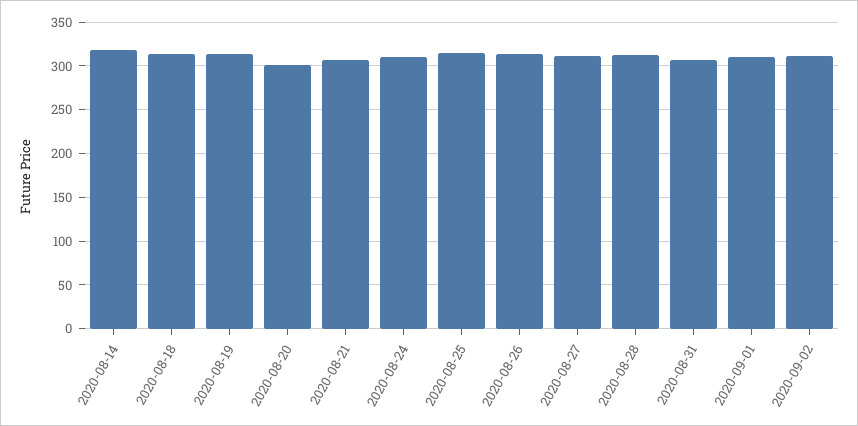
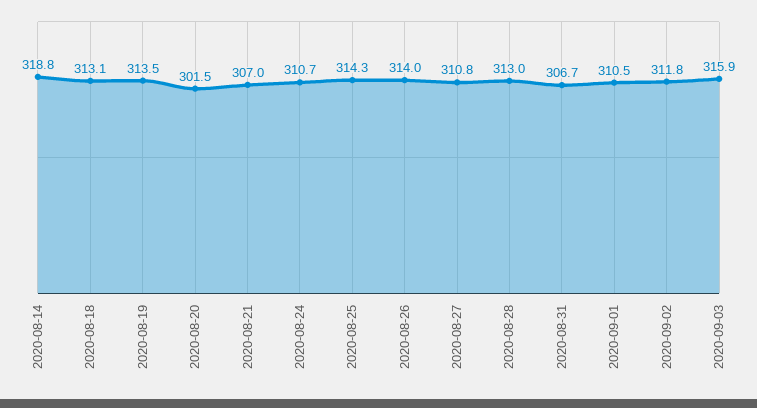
2020-09-03: none -> 315.9

